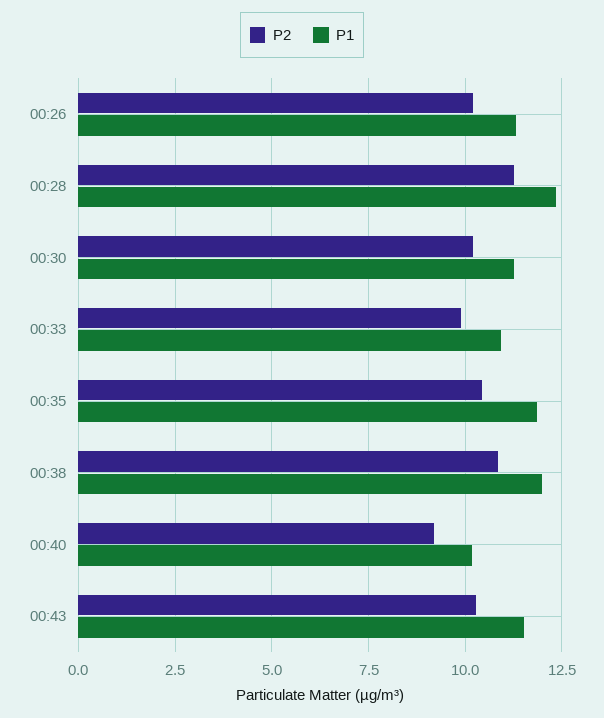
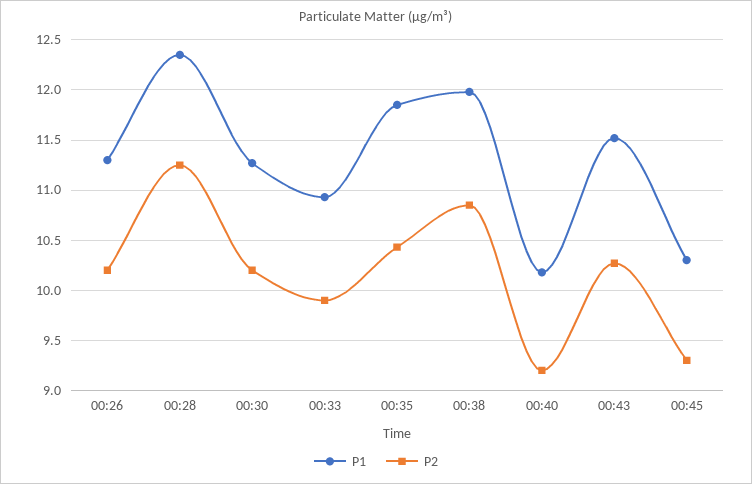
P1, 00:45: none -> 10.3
P2, 00:45: none -> 9.3

